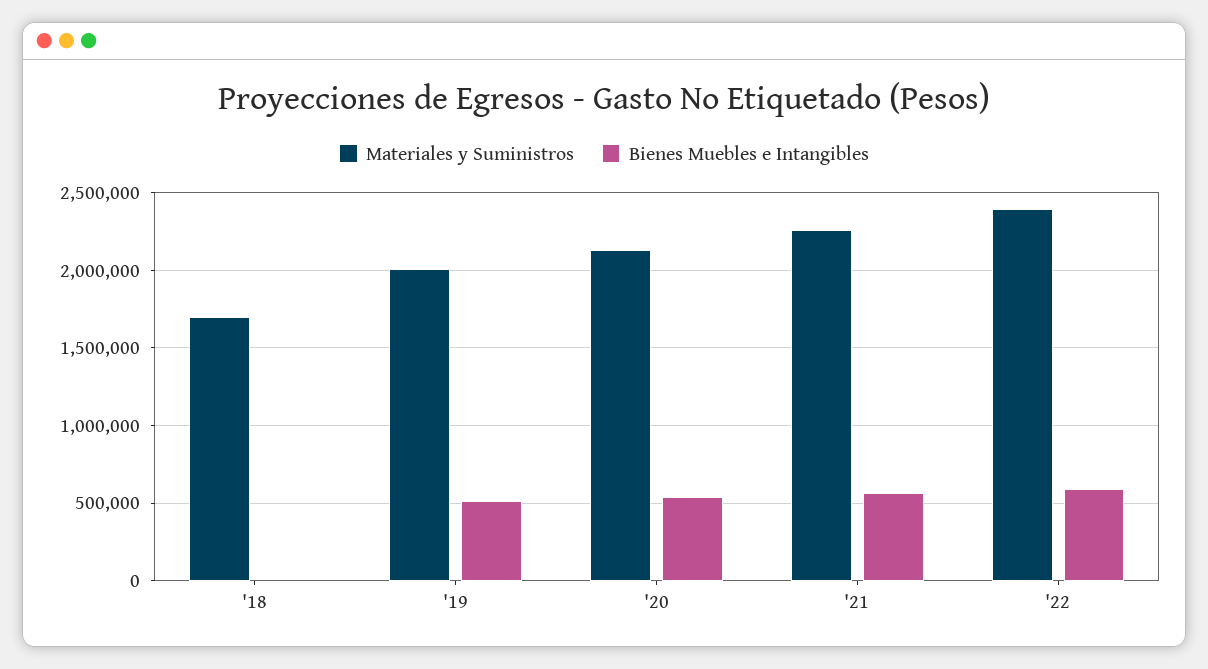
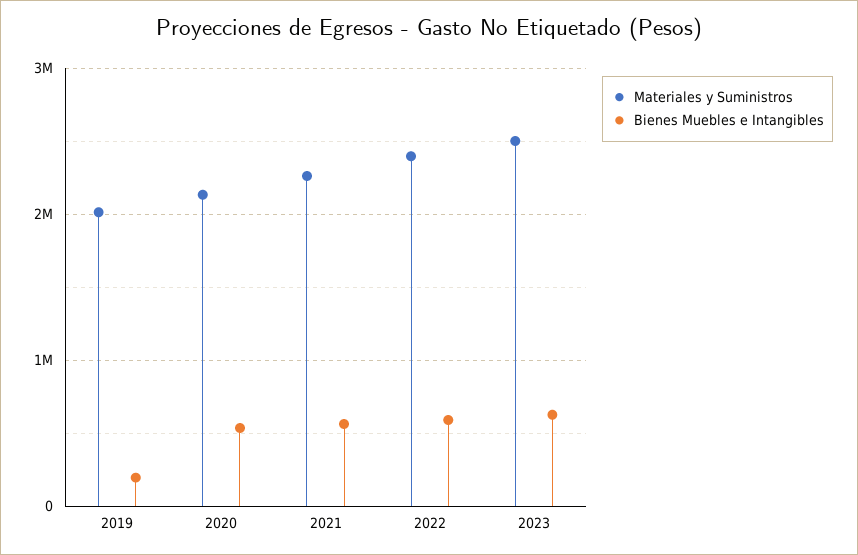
Materiales y Suministros, '18: 1700000 -> none
Bienes Muebles e Intangibles, '18: 0 -> none
Bienes Muebles e Intangibles, '19: 500000 -> 200000
Materiales y Suministros, 2023: none -> 2500000
Bienes Muebles e Intangibles, 2023: none -> 600000

